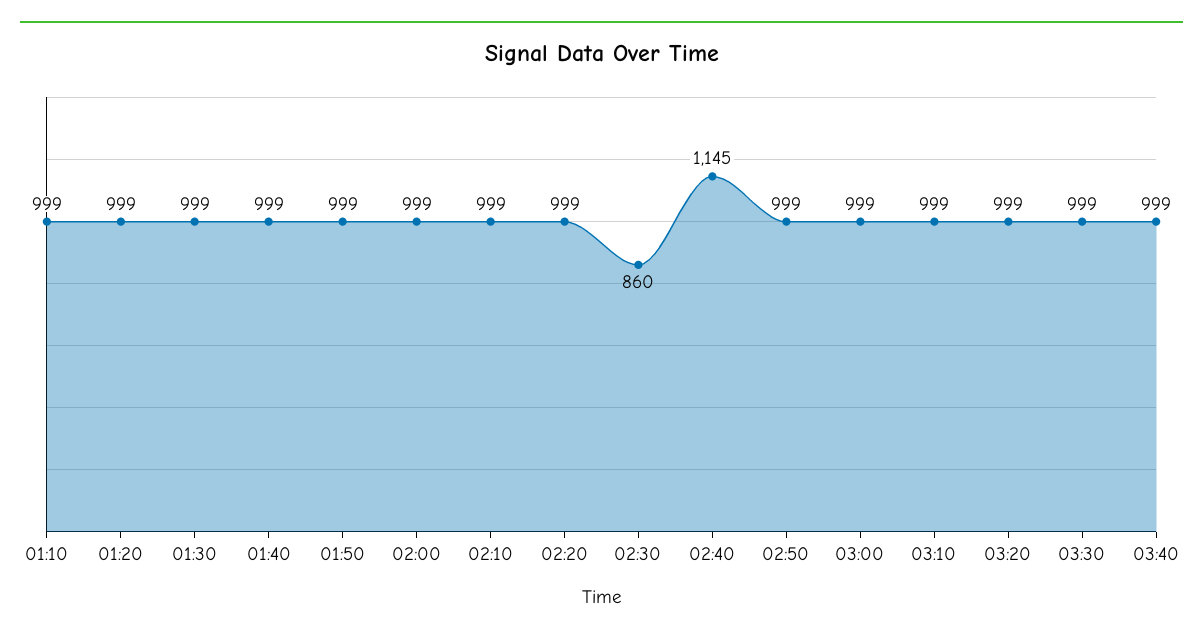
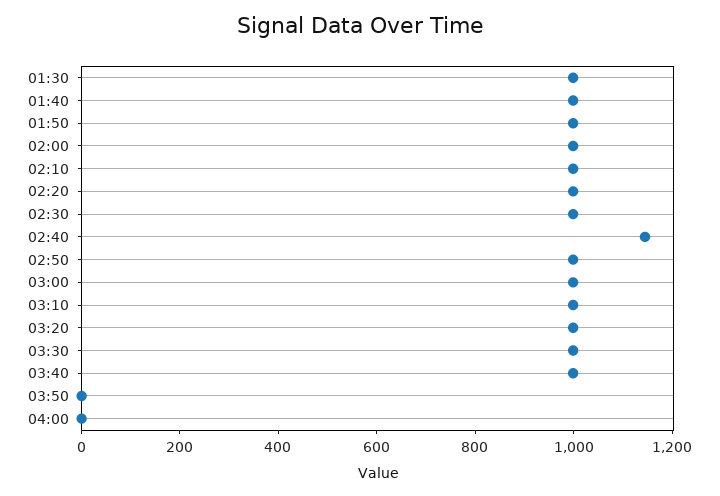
01:10: 999 -> none
01:20: 999 -> none
02:30: 860 -> 1000
03:50: none -> 0
04:00: none -> 0

